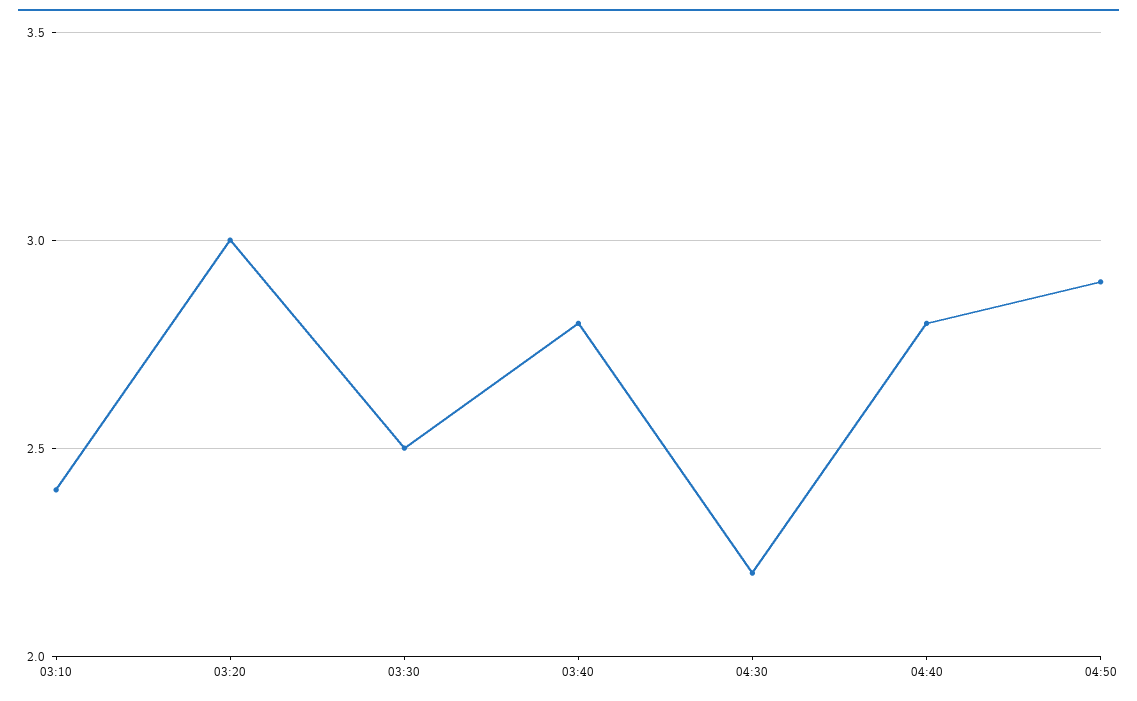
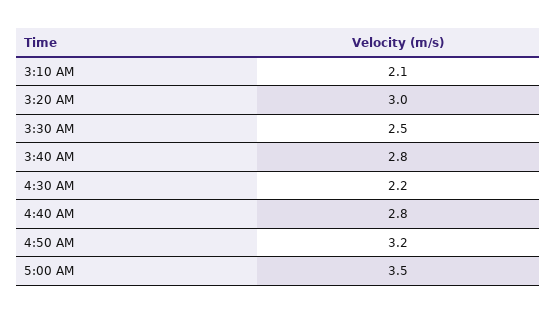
03:10: 2.4 -> 2.1
04:50: 2.9 -> 3.2
5:00 AM: none -> 3.5

